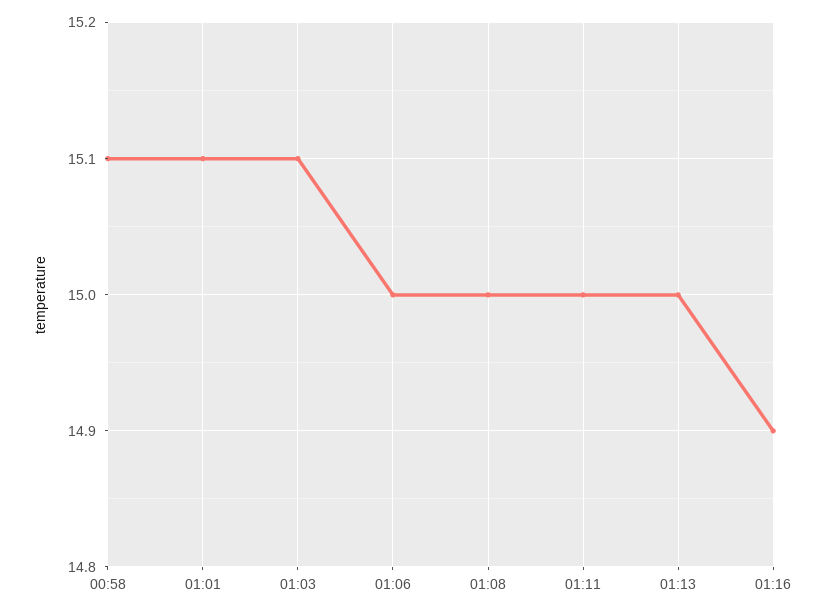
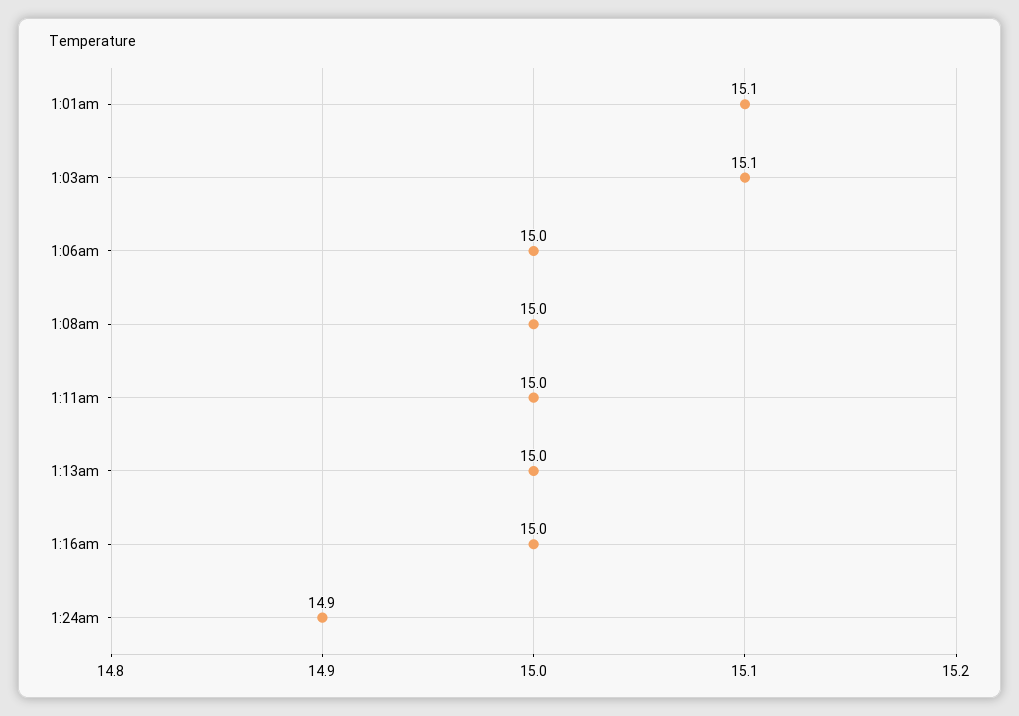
00:58: 15.1 -> none
01:16: 14.9 -> 15
1:24am: none -> 14.9

